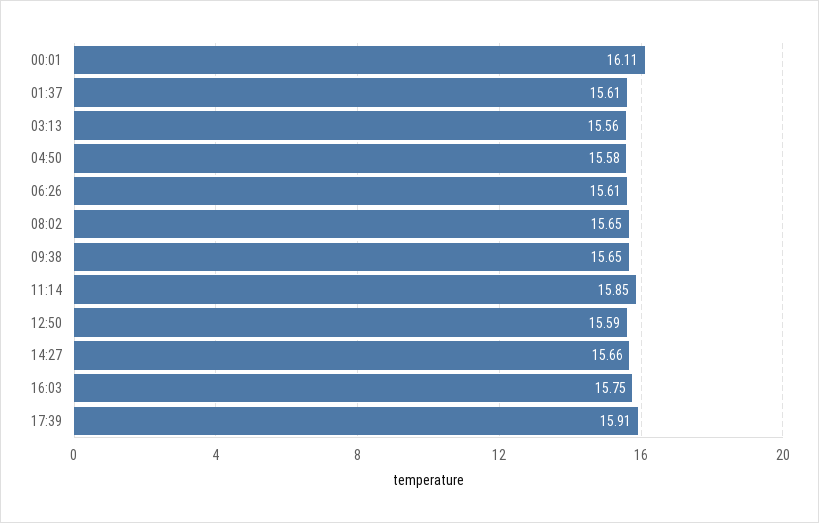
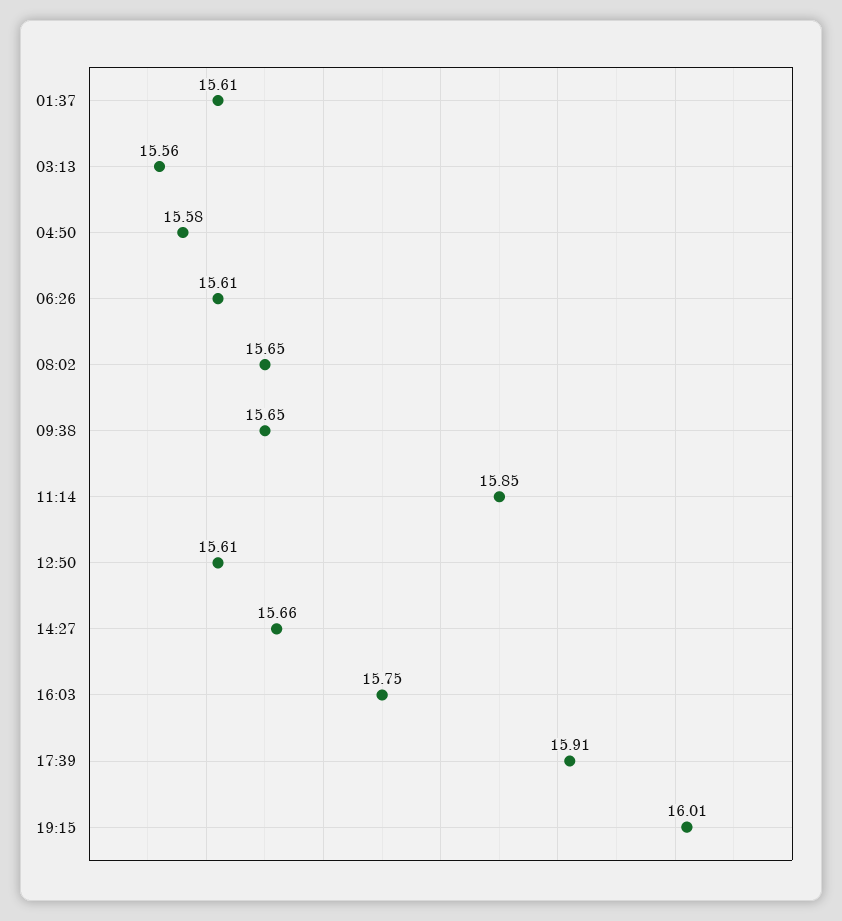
00:01: 16.11 -> none
12:50: 15.59 -> 15.61
19:15: none -> 16.01

